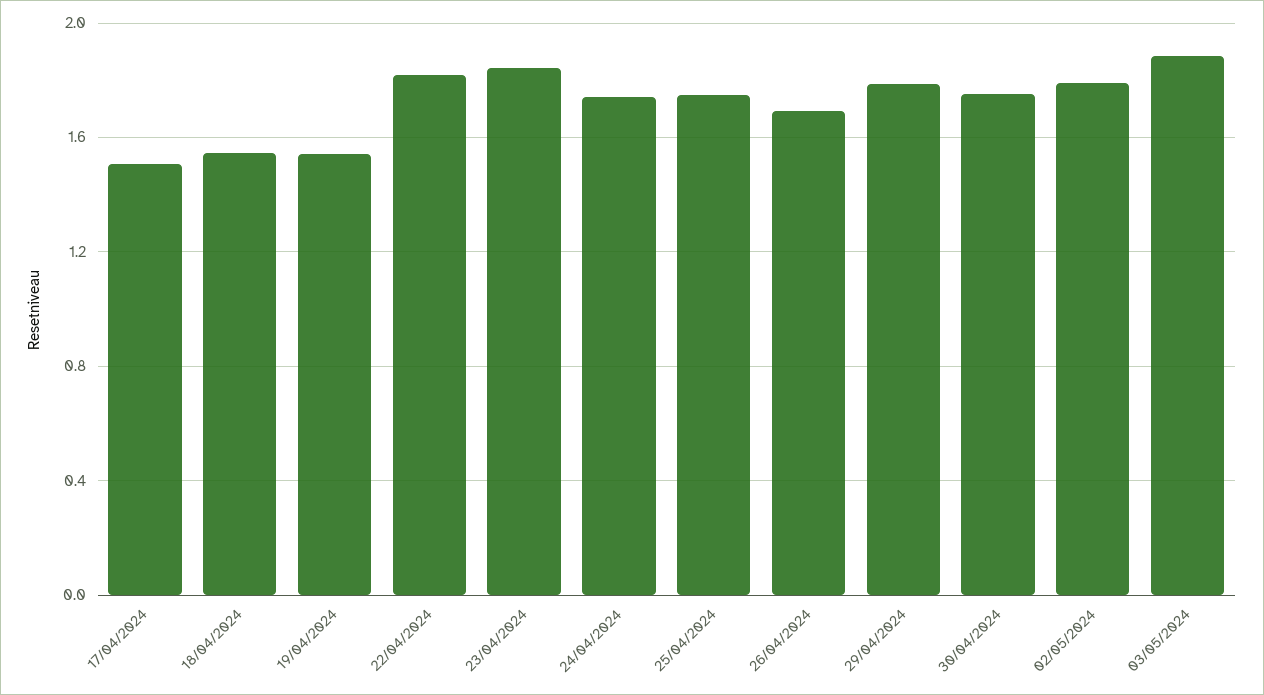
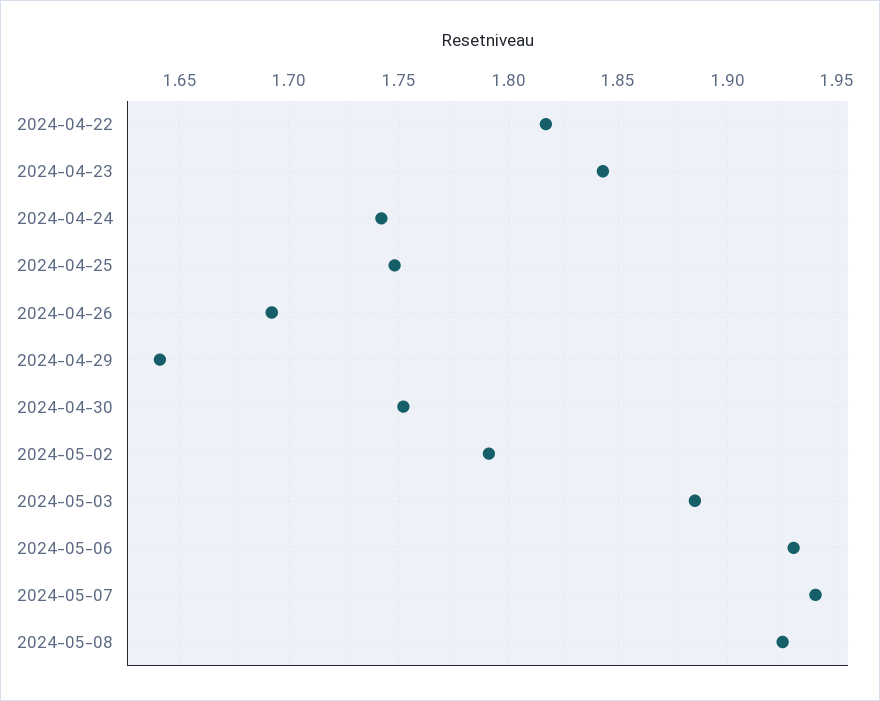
17/04/2024: 1.5 -> none
18/04/2024: 1.55 -> none
19/04/2024: 1.55 -> none
29/04/2024: 1.8 -> 1.64
2024-05-06: none -> 1.93
2024-05-07: none -> 1.94
2024-05-08: none -> 1.925

